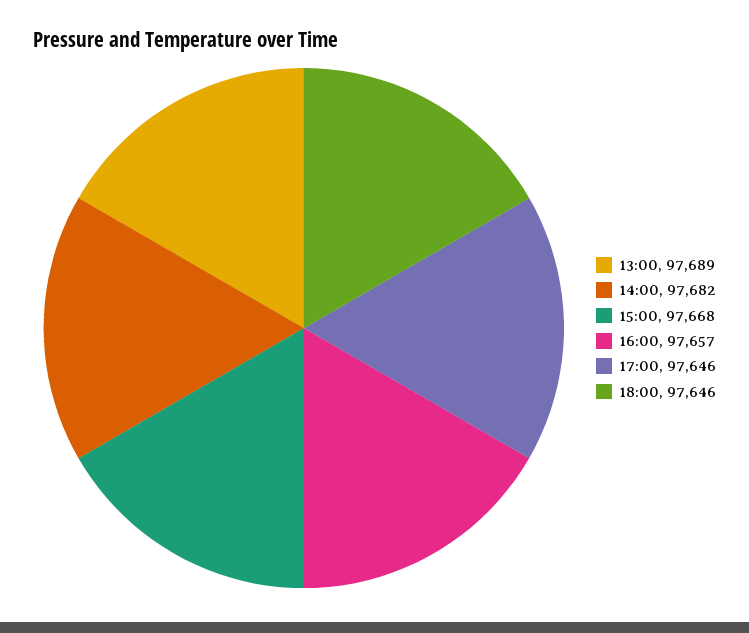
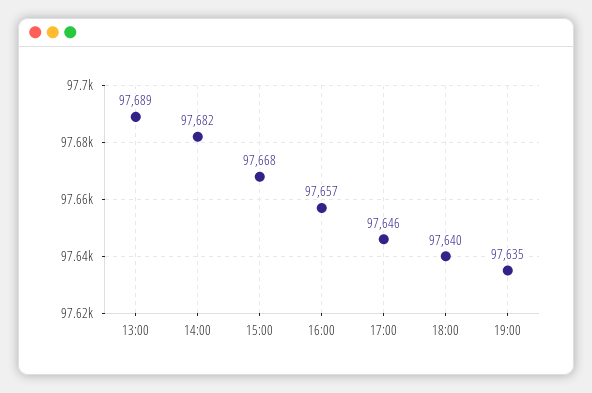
18:00: 97646 -> 97640
19:00: none -> 97635

